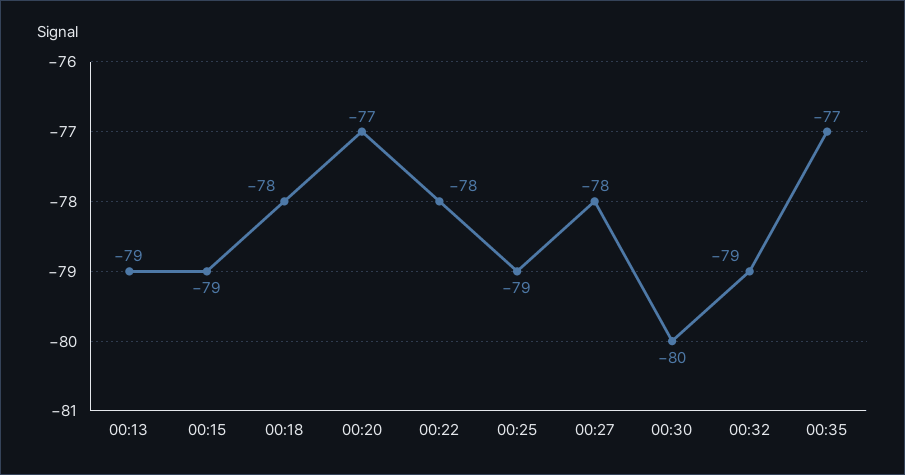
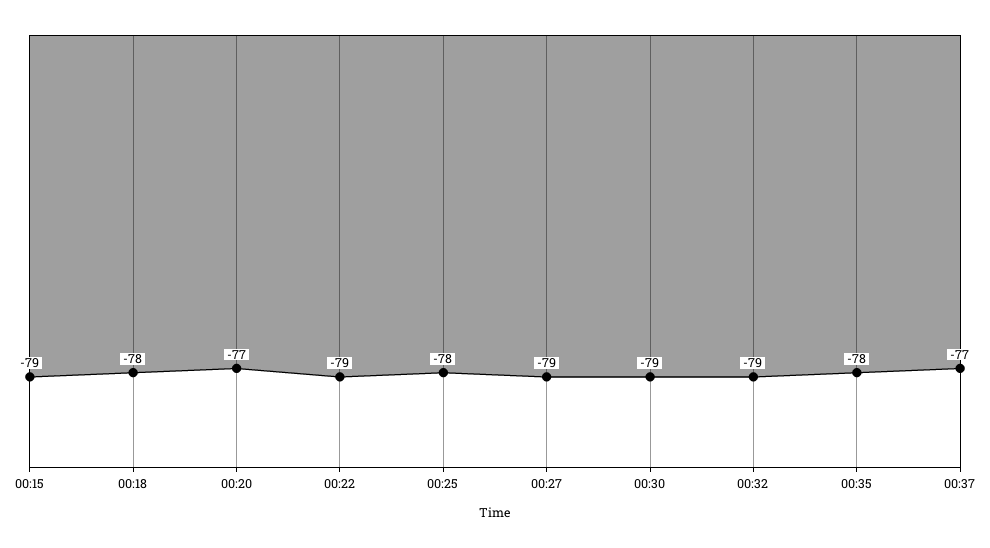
00:13: -79 -> none
00:22: -78 -> -79
00:25: -79 -> -78
00:27: -78 -> -79
00:30: -80 -> -79
00:35: -77 -> -78
00:37: none -> -77

